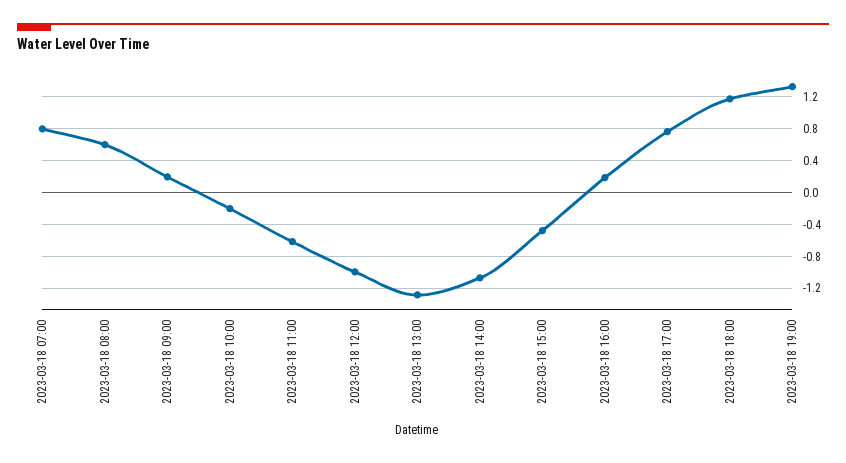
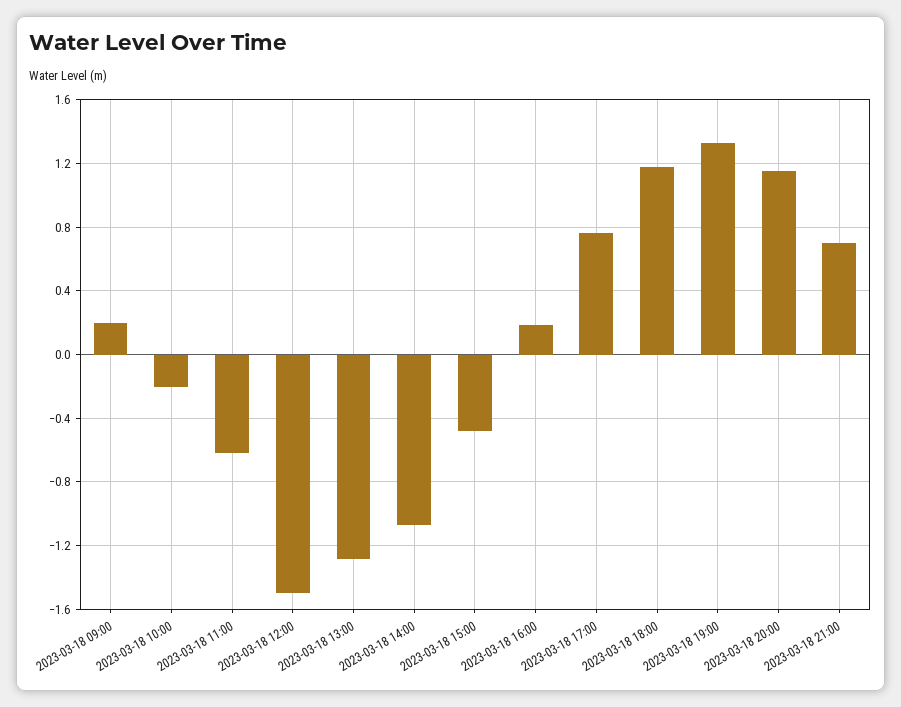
2023-03-18 07:00: 0.8 -> none
2023-03-18 08:00: 0.6 -> none
2023-03-18 12:00: -1 -> -1.5
2023-03-18 20:00: none -> 1.15
2023-03-18 21:00: none -> 0.7

